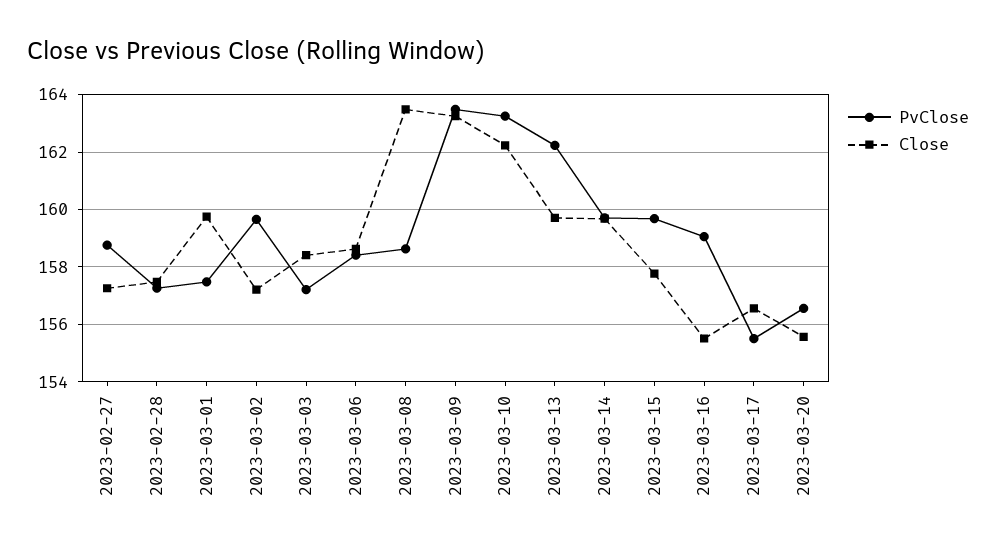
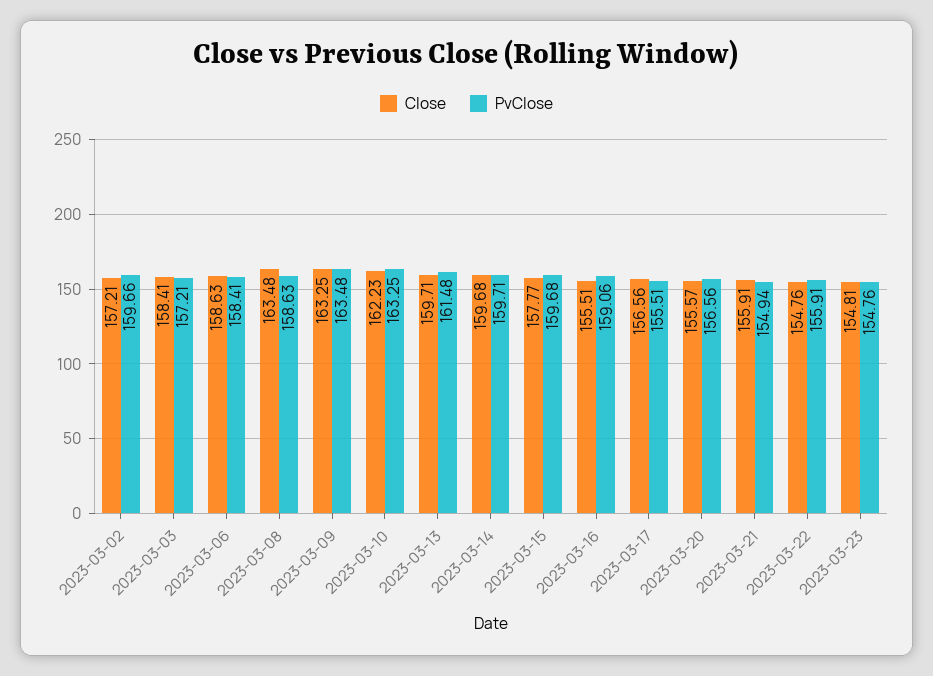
PvClose, 2023-02-27: 158.75 -> none
Close, 2023-02-27: 157.25 -> none
PvClose, 2023-02-28: 157.25 -> none
Close, 2023-02-28: 157.5 -> none
PvClose, 2023-03-01: 157.5 -> none
Close, 2023-03-01: 159.75 -> none
PvClose, 2023-03-13: 162.25 -> 161.48
Close, 2023-03-21: none -> 155.91
PvClose, 2023-03-21: none -> 154.94
Close, 2023-03-22: none -> 154.76
PvClose, 2023-03-22: none -> 155.91
Close, 2023-03-23: none -> 154.81
PvClose, 2023-03-23: none -> 154.76

